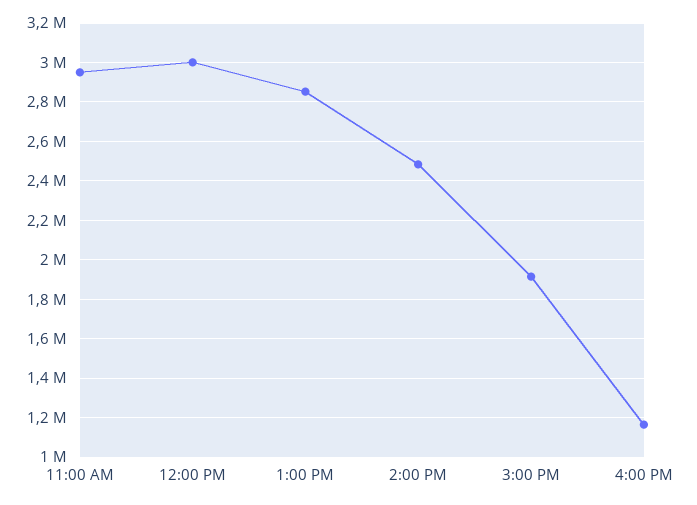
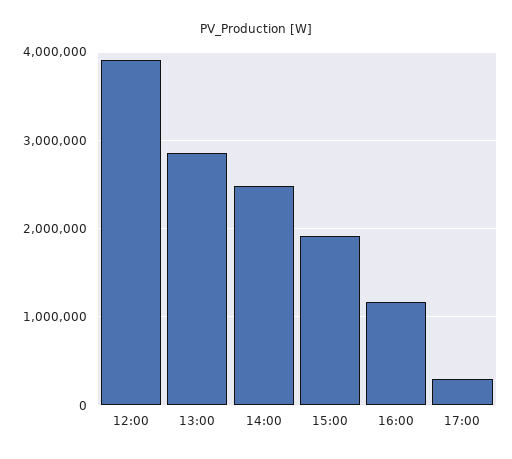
11:00 AM: 2950000 -> none
12:00 PM: 3000000 -> 3900000
17:00: none -> 300000

